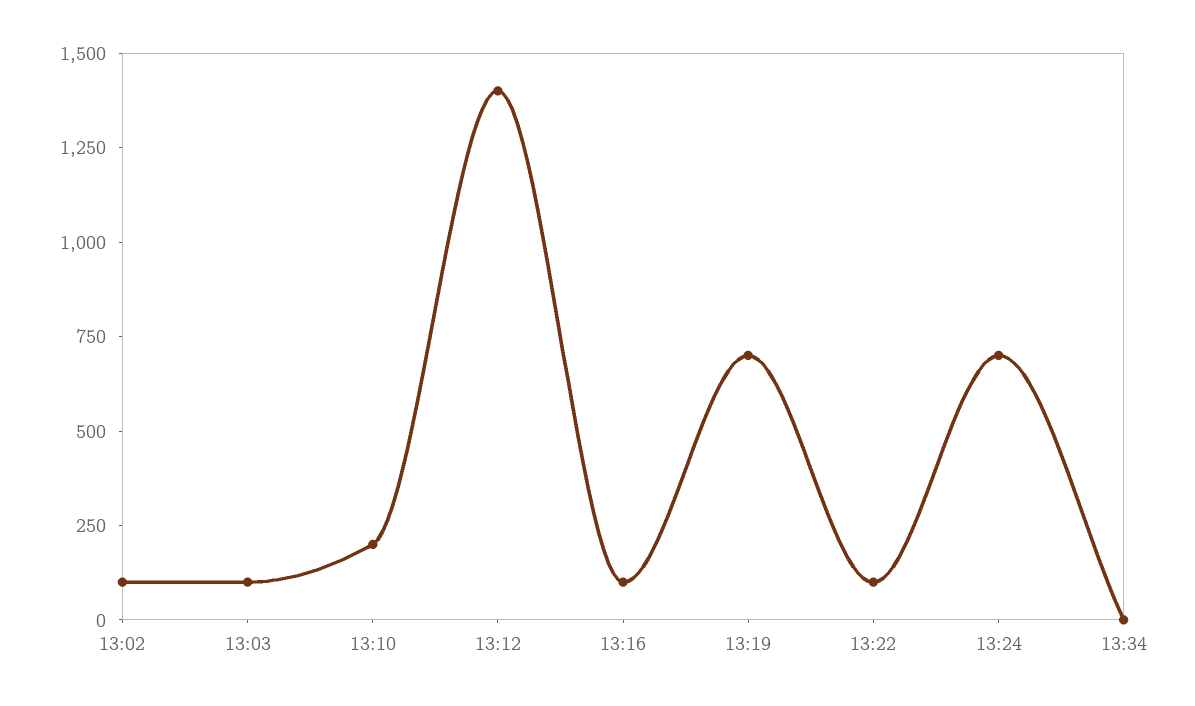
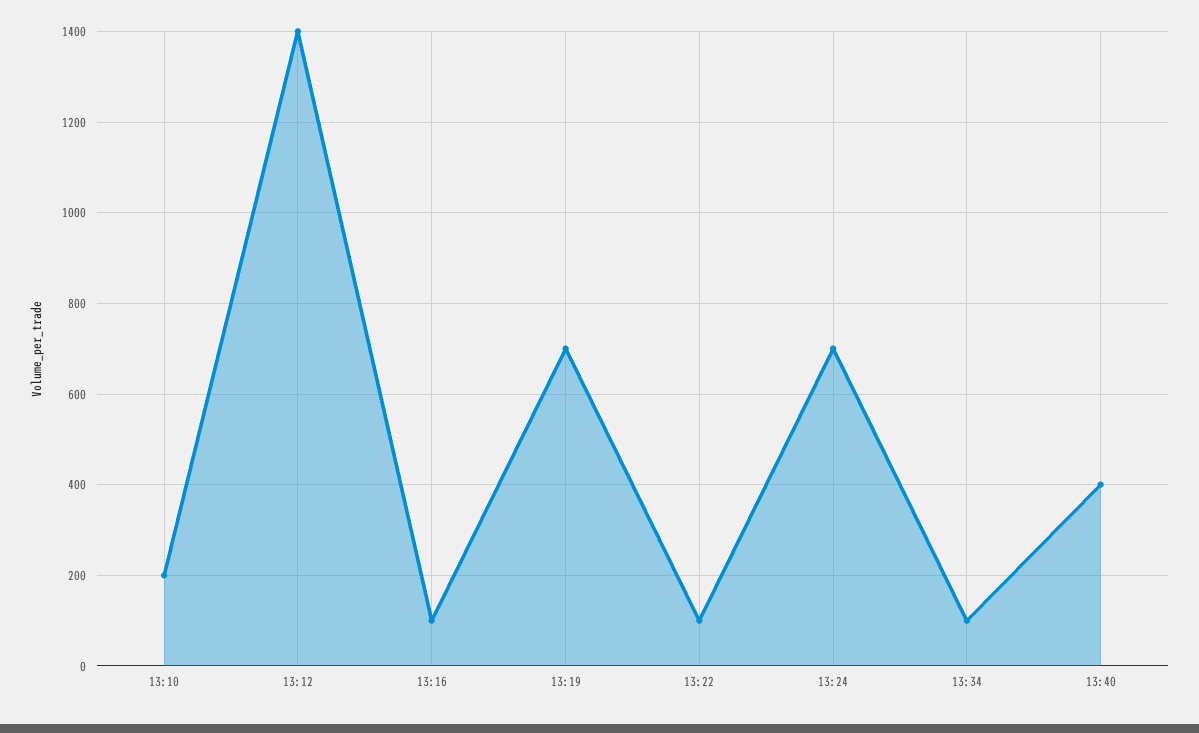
13:02: 100 -> none
13:03: 100 -> none
13:34: 0 -> 100
13:40: none -> 400

